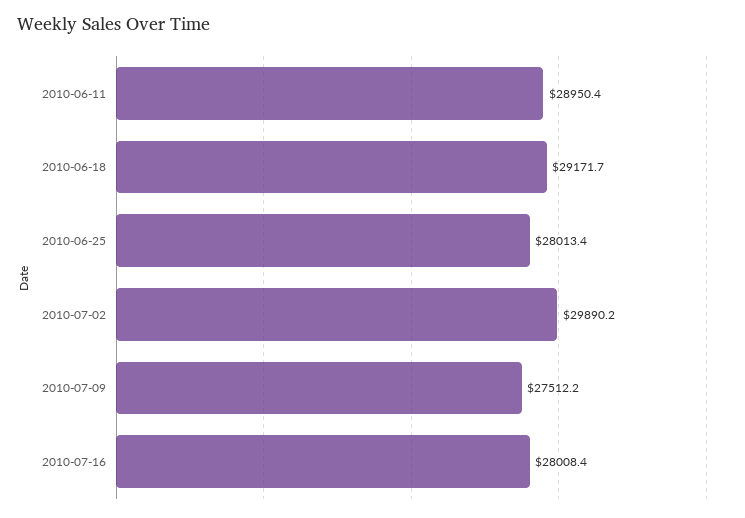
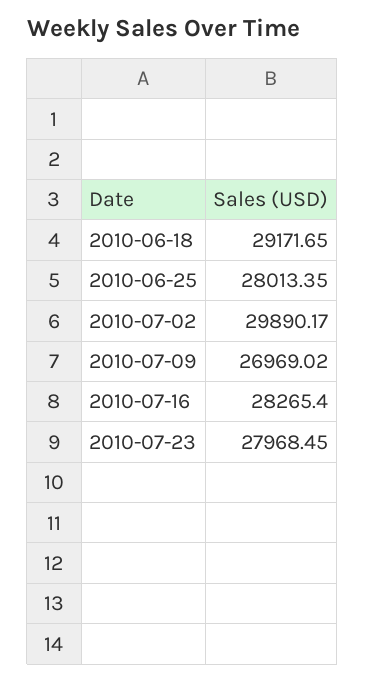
2010-06-11: 28950.4 -> none
2010-07-09: 27512.2 -> 26969.02
2010-07-16: 28008.4 -> 28265.4
2010-07-23: none -> 27968.45

